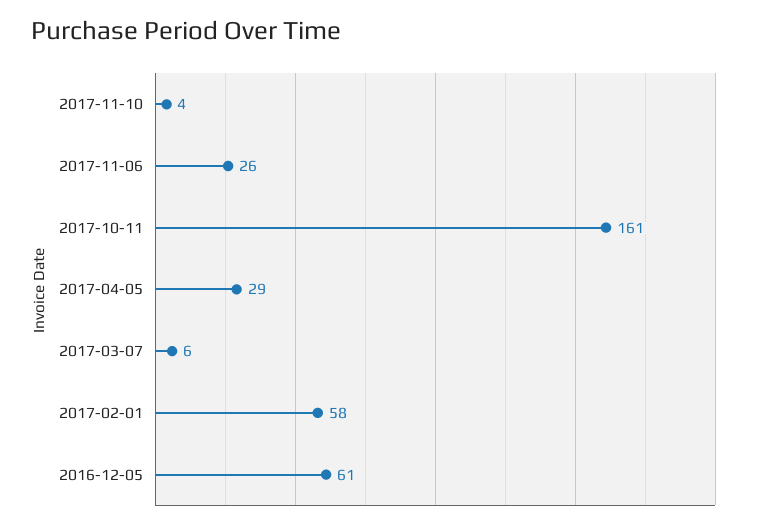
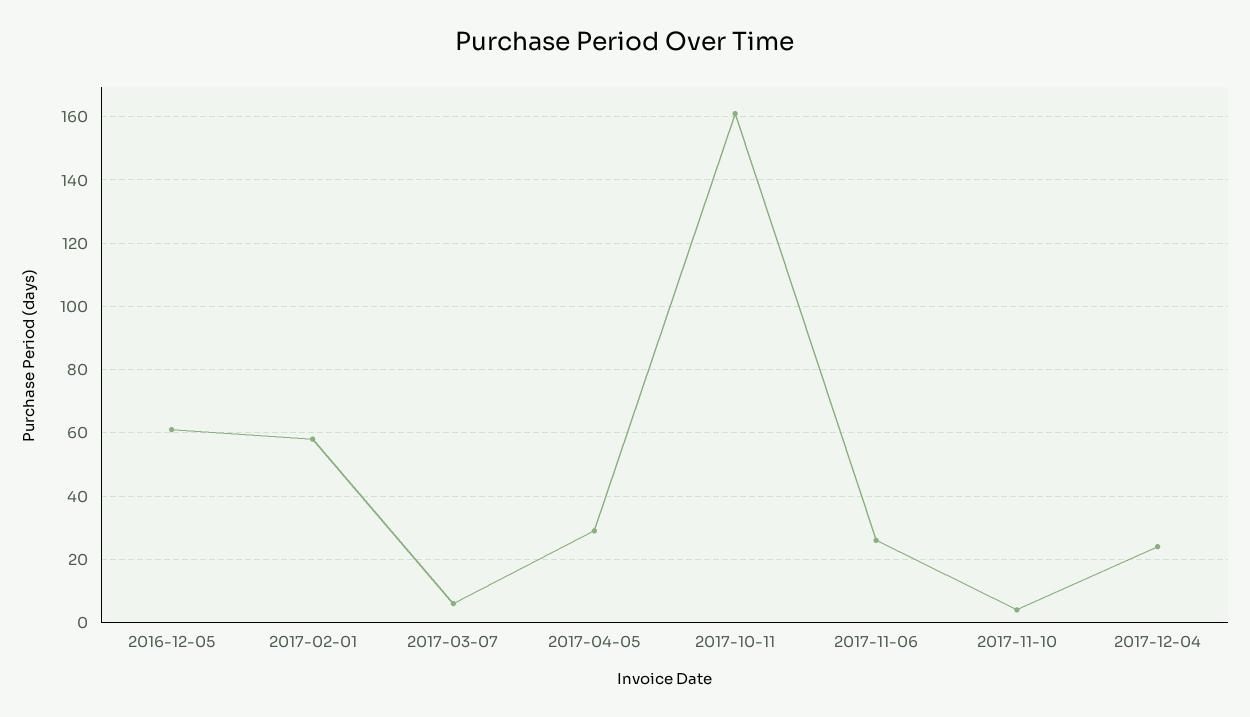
2017-12-04: none -> 25

